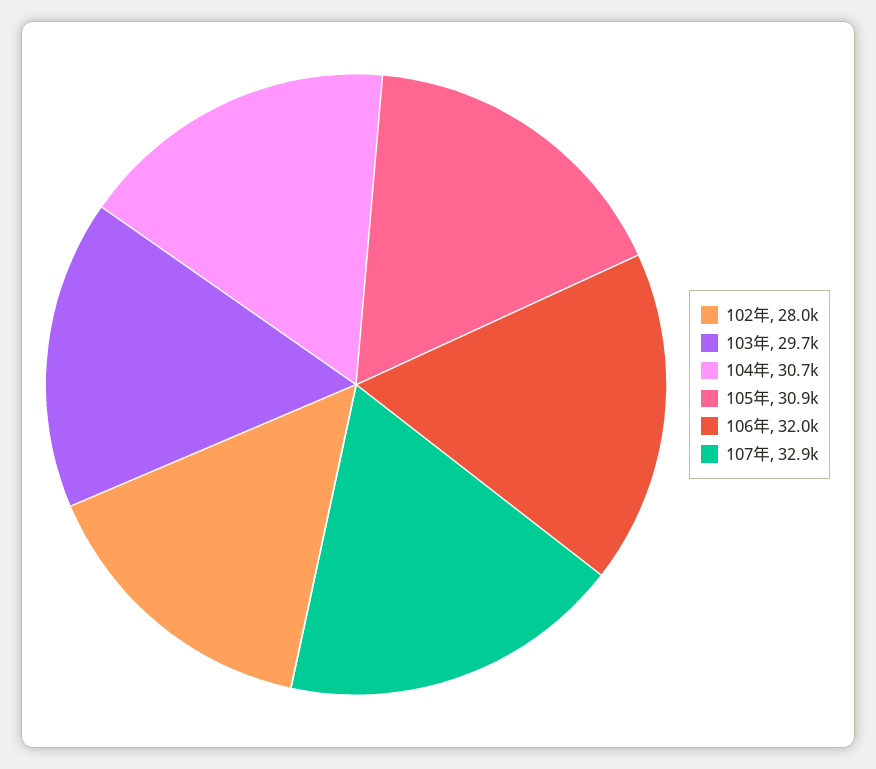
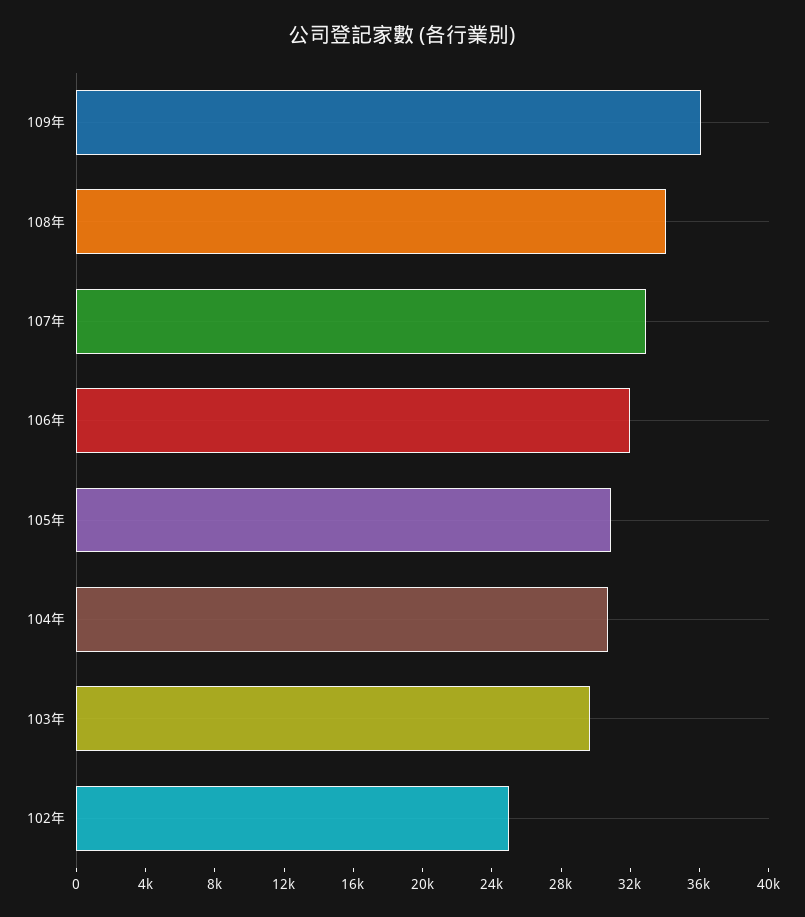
102年: 28000 -> 25000
109年: none -> 36000
108年: none -> 34000

